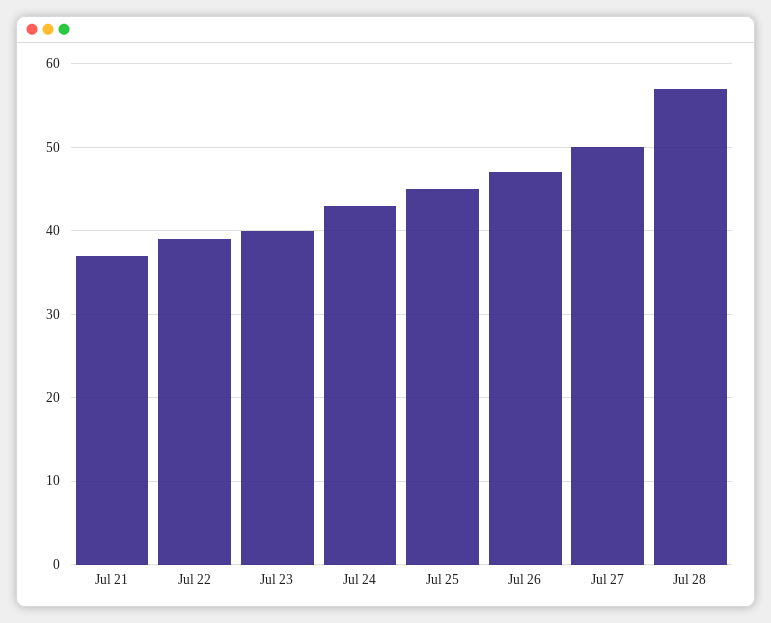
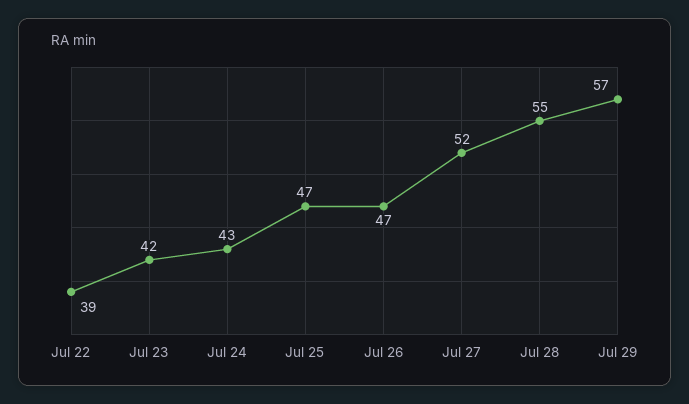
Jul 21: 37 -> none
Jul 23: 40 -> 42
Jul 25: 45 -> 47
Jul 27: 50 -> 52
Jul 28: 57 -> 55
Jul 29: none -> 57

